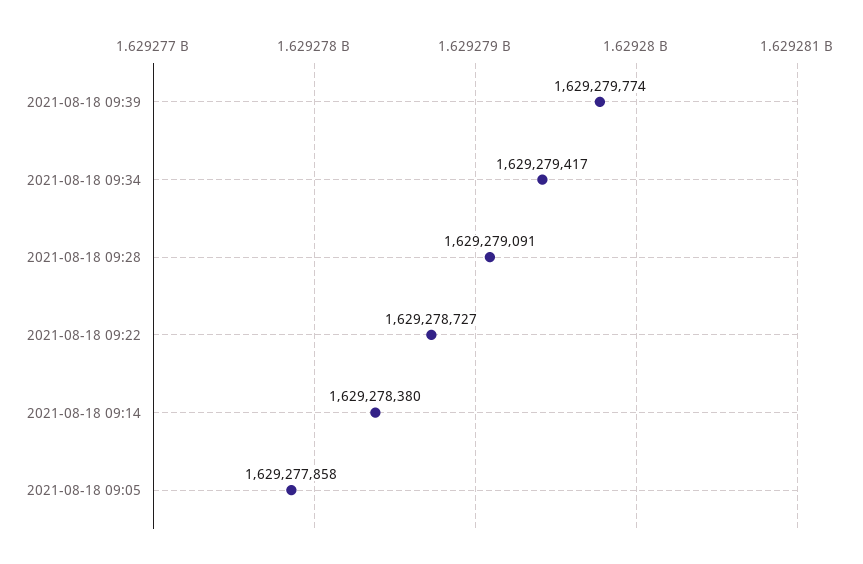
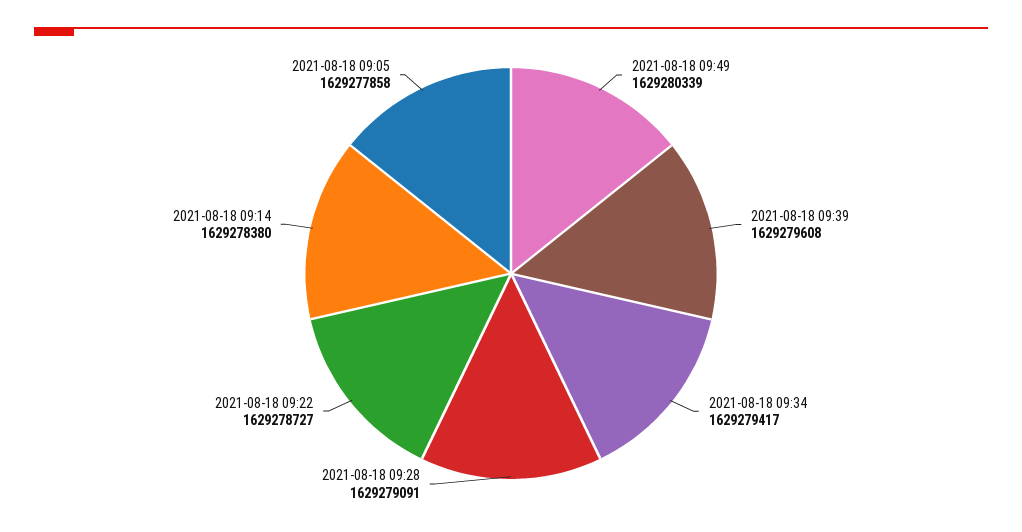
2021-08-18 09:39: 1629279774 -> 1629279608
2021-08-18 09:49: none -> 1629280339

